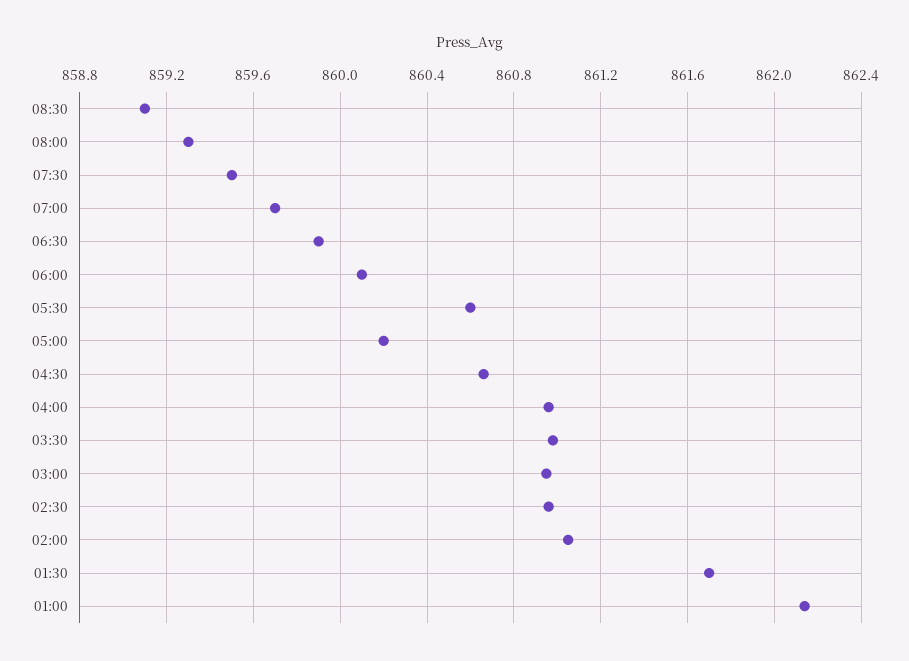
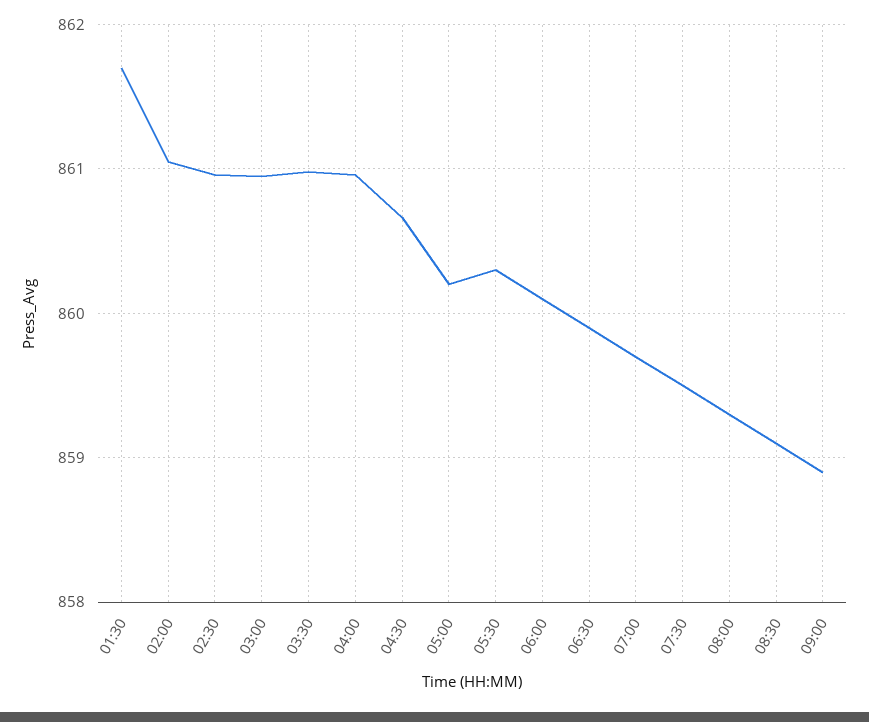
05:30: 860.6 -> 860.3
01:00: 862.15 -> none
09:00: none -> 858.9

